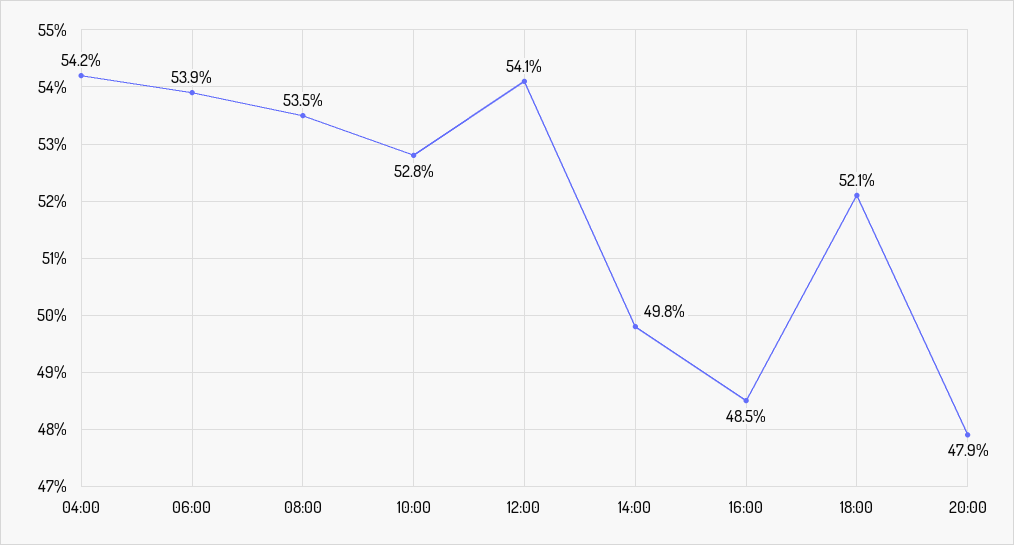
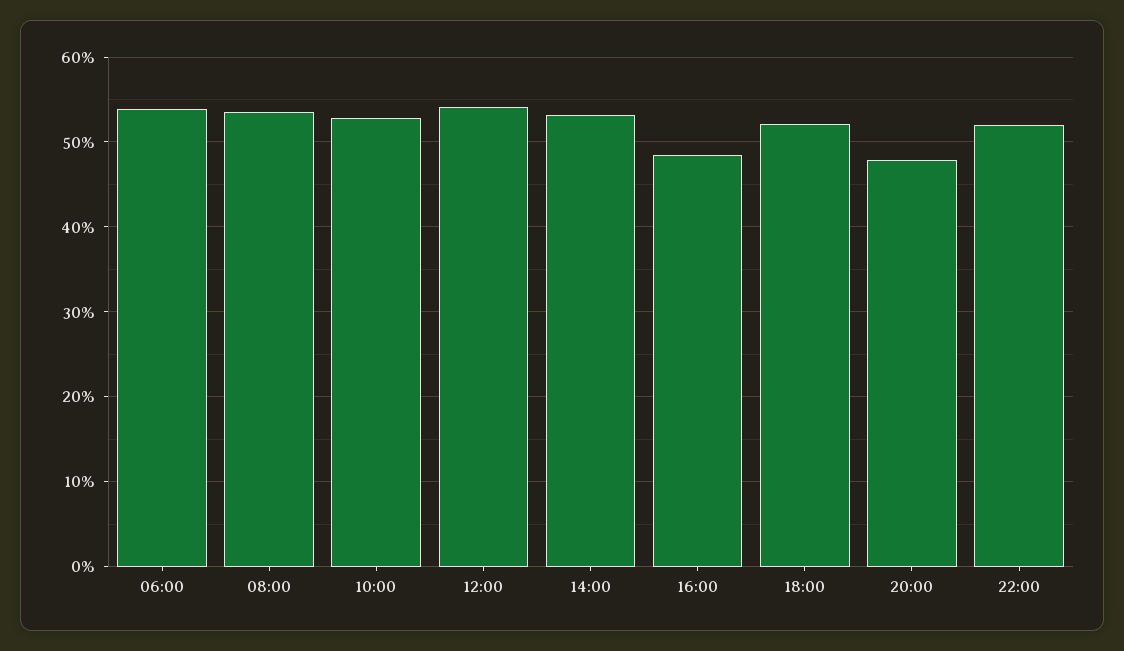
04:00: 54.2 -> none
14:00: 49.8 -> 53
22:00: none -> 52

